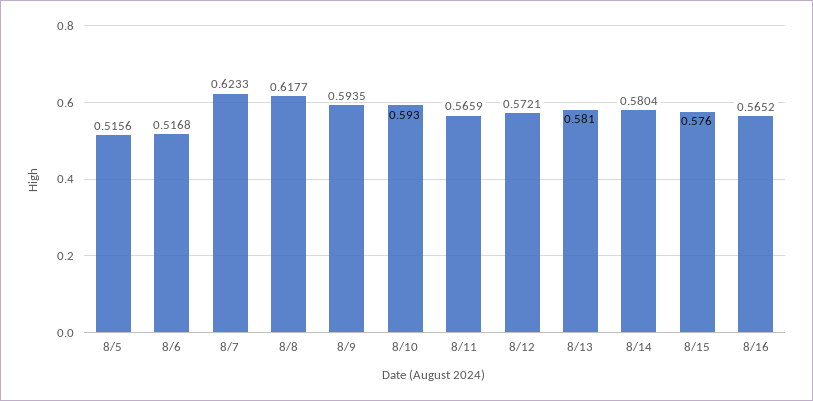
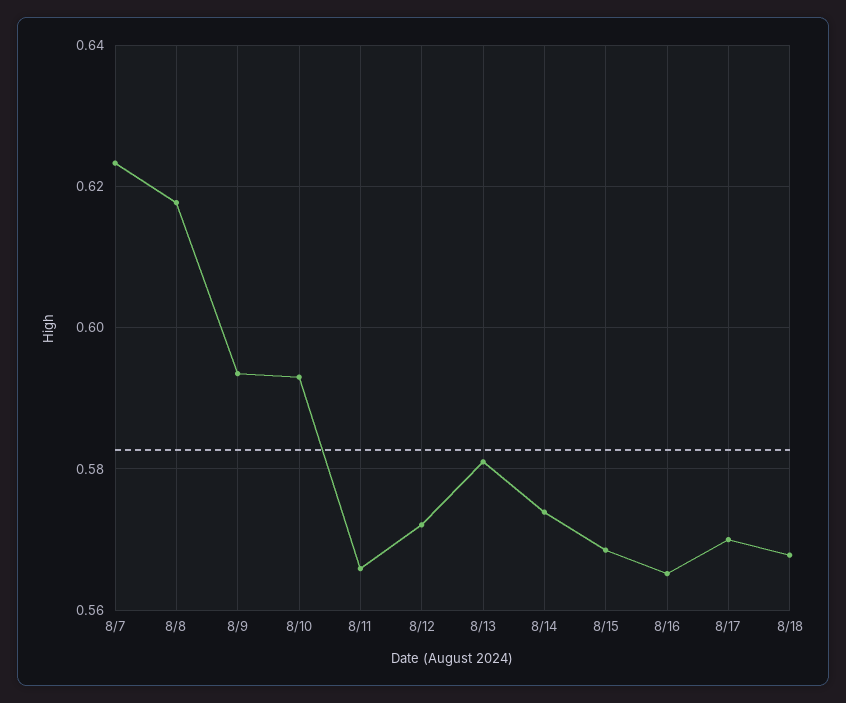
8/5: 0.5156 -> none
8/6: 0.5168 -> none
8/14: 0.5804 -> 0.574
8/15: 0.576 -> 0.568
8/17: none -> 0.57
8/18: none -> 0.568

